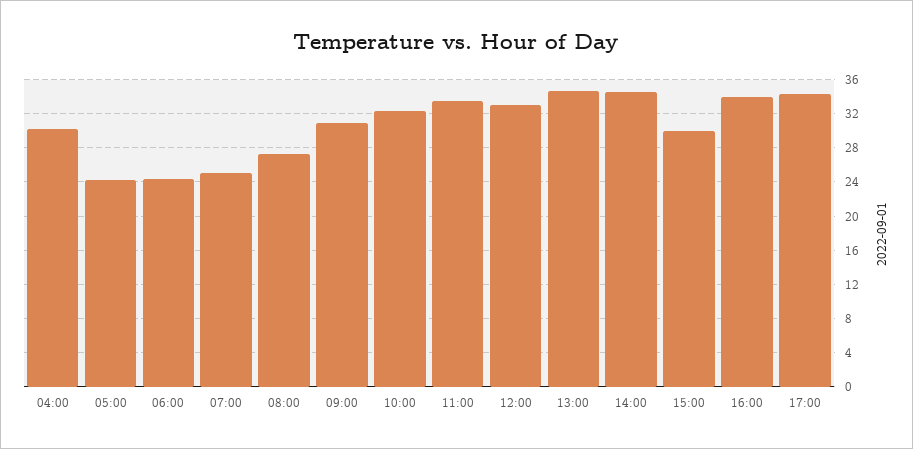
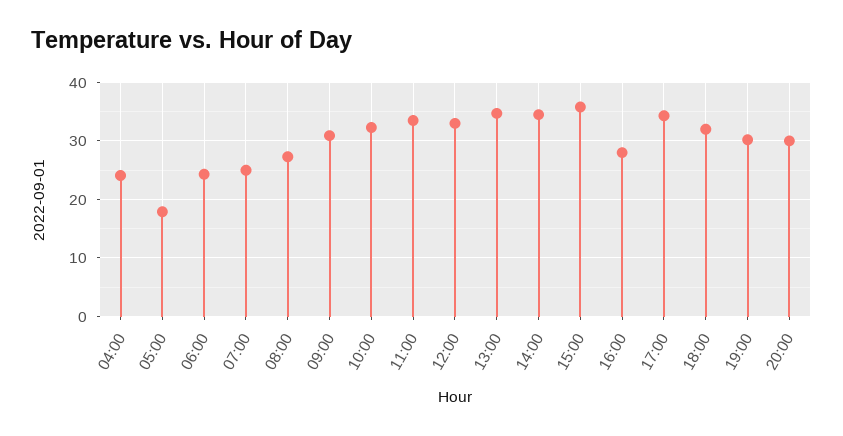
04:00: 30 -> 24
05:00: 24 -> 18
15:00: 30 -> 36
16:00: 34 -> 28
18:00: none -> 32
19:00: none -> 30
20:00: none -> 30

